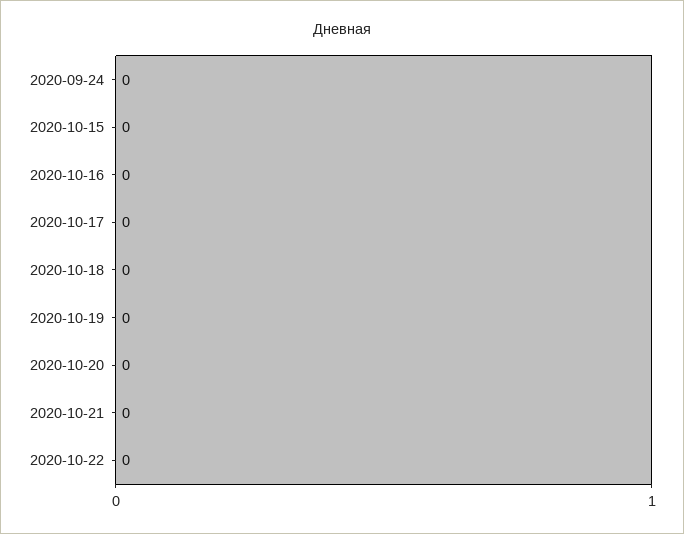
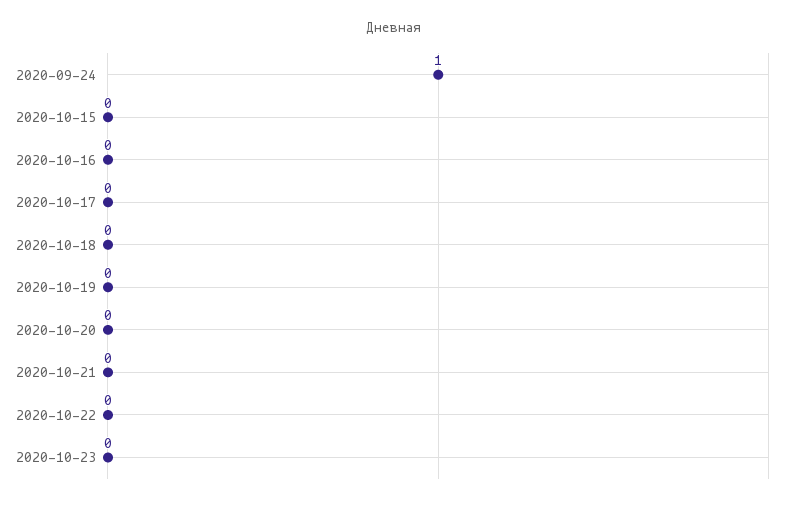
2020-09-24: 0 -> 1
2020-10-23: none -> 0

